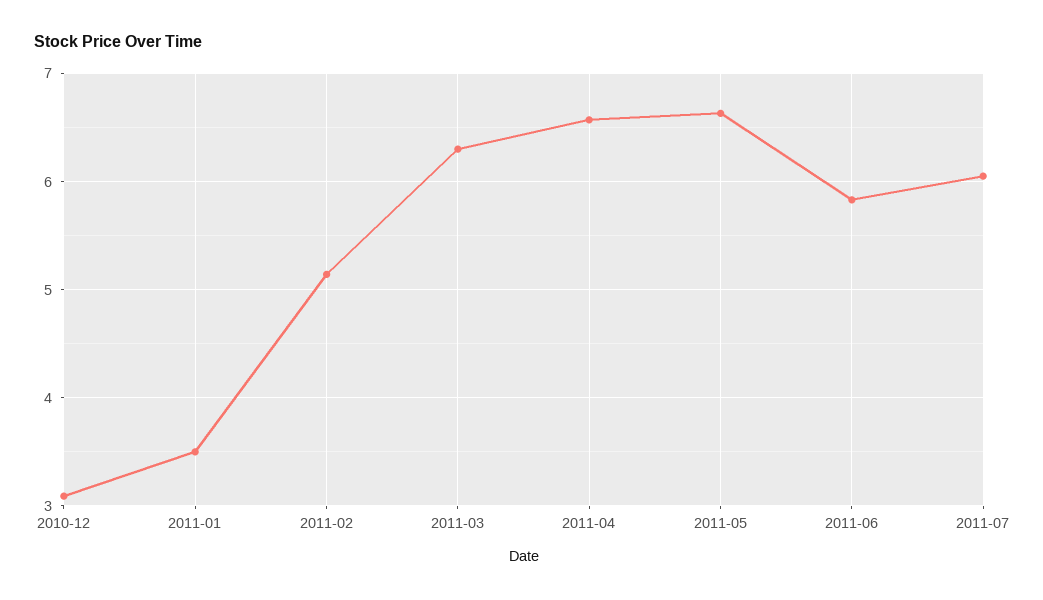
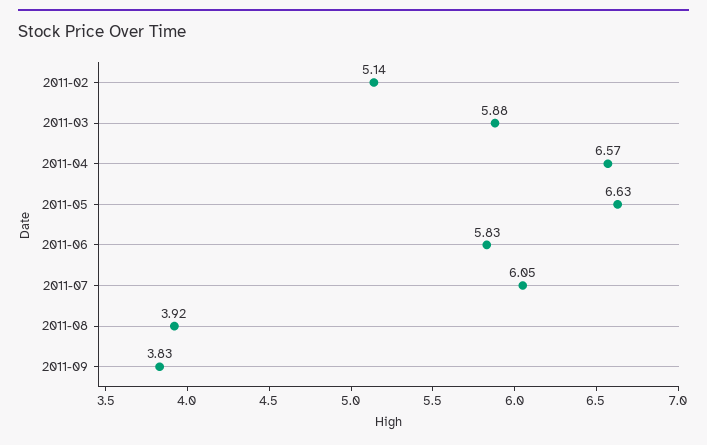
2010-12: 3.1 -> none
2011-01: 3.5 -> none
2011-03: 6.3 -> 5.88
2011-08: none -> 3.92
2011-09: none -> 3.83

